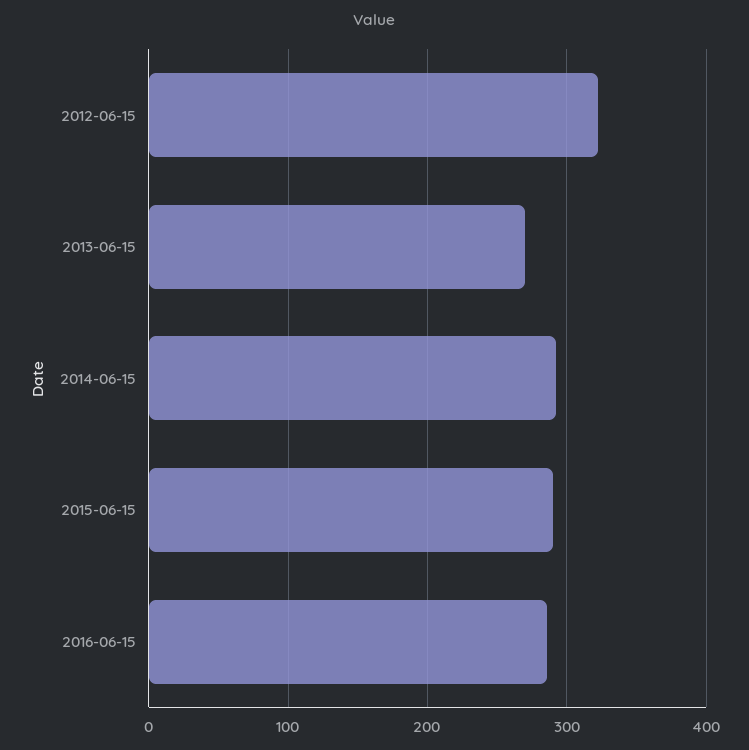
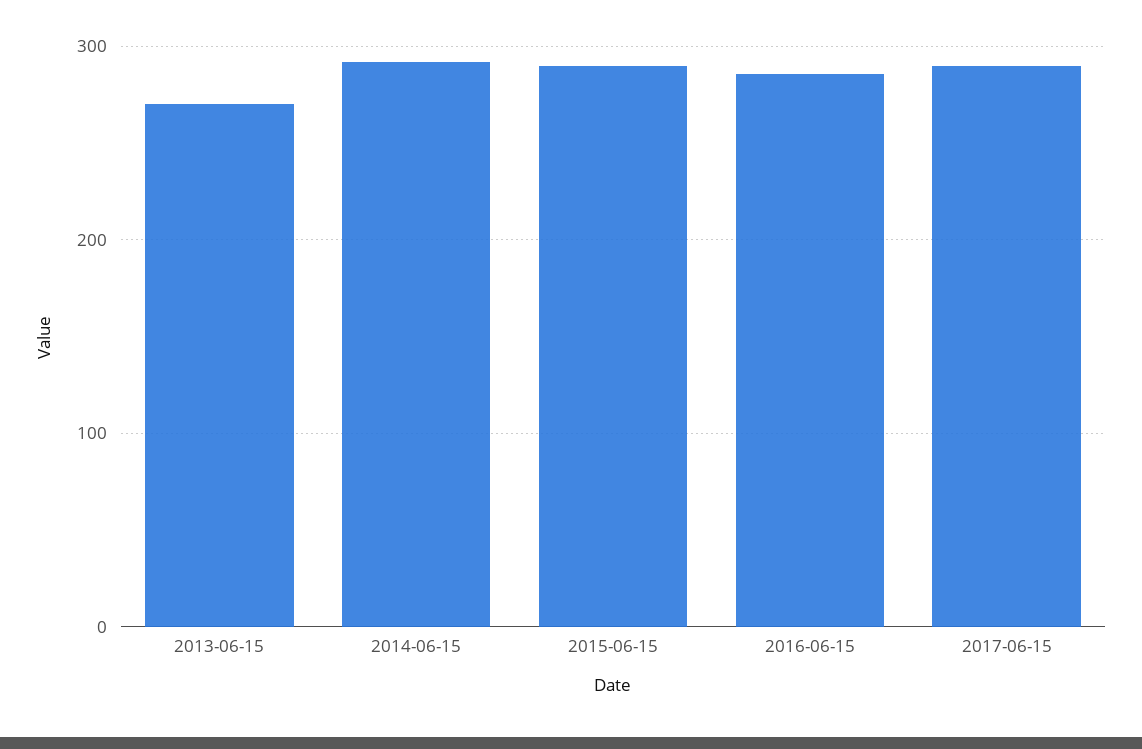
2012-06-15: 320 -> none
2017-06-15: none -> 290

